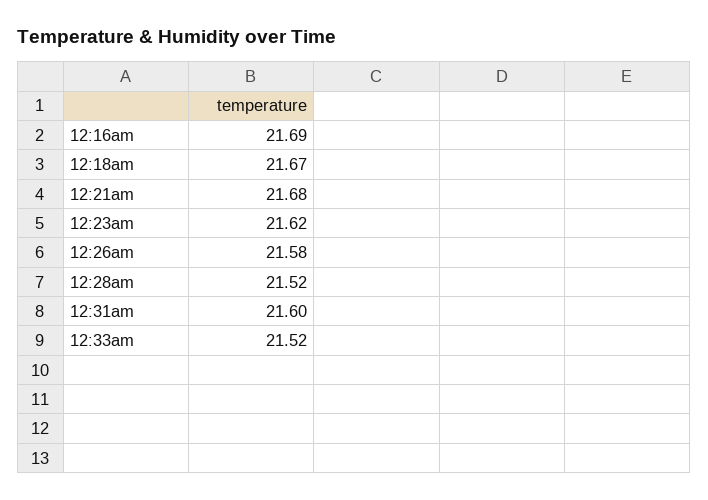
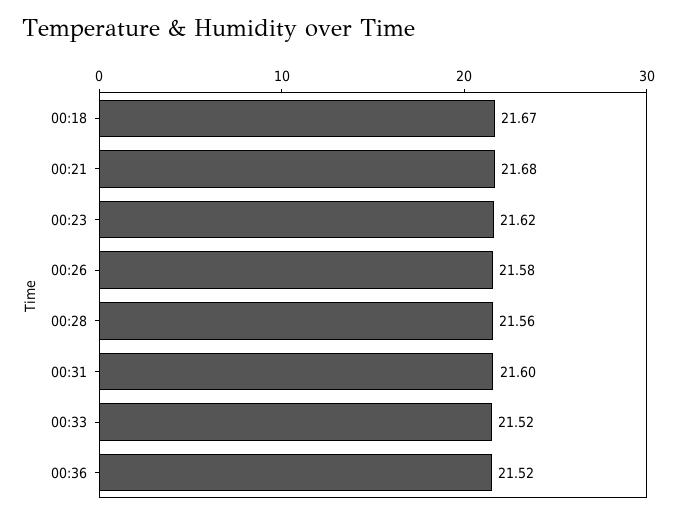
12:16am: 21.69 -> none
12:28am: 21.52 -> 21.56
00:36: none -> 21.52

